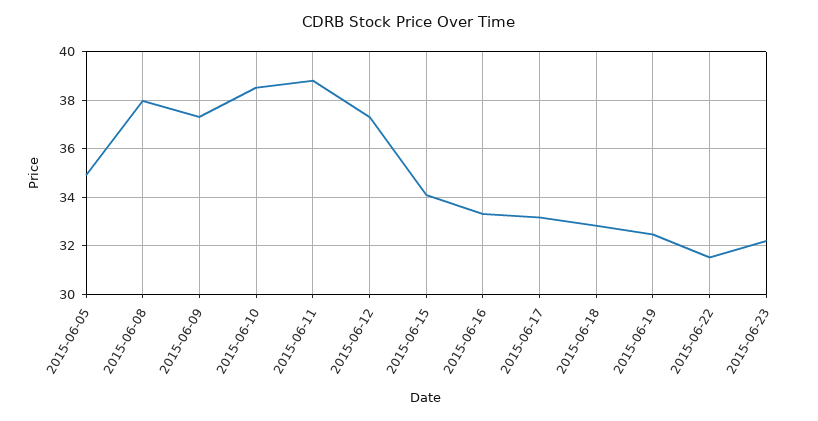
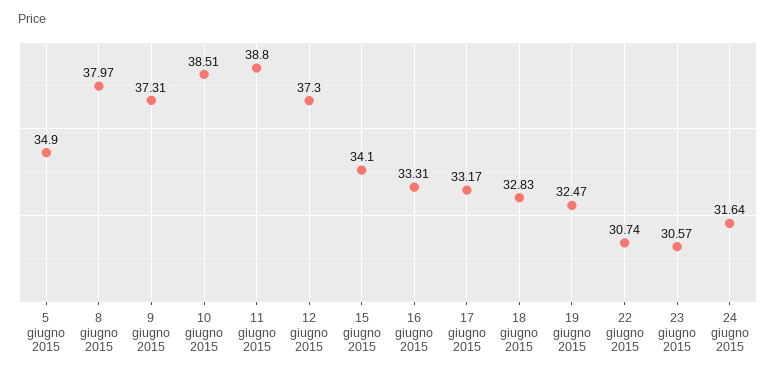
2015-06-22: 31.5 -> 30.74
2015-06-23: 32.25 -> 30.57
24 giugno 2015: none -> 31.64

